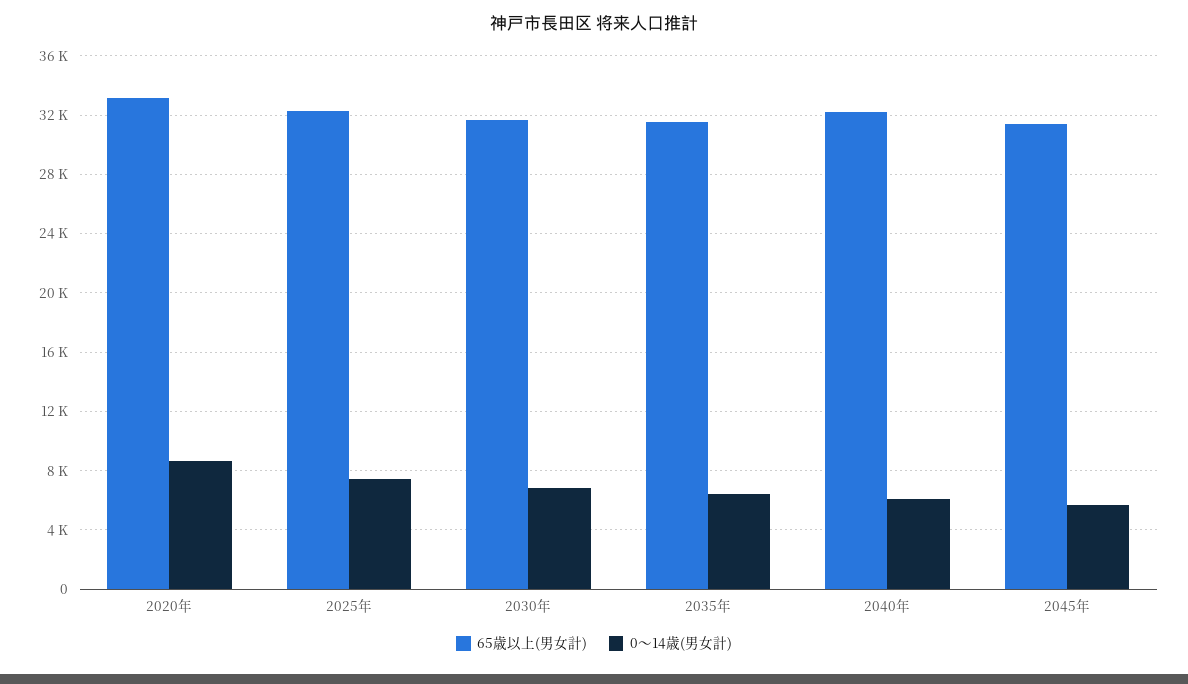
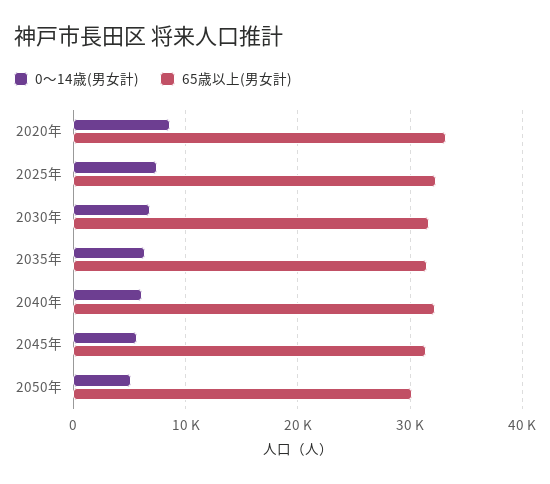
0～14歳(男女計), 2050年: none -> 5000
65歳以上(男女計), 2050年: none -> 30000

